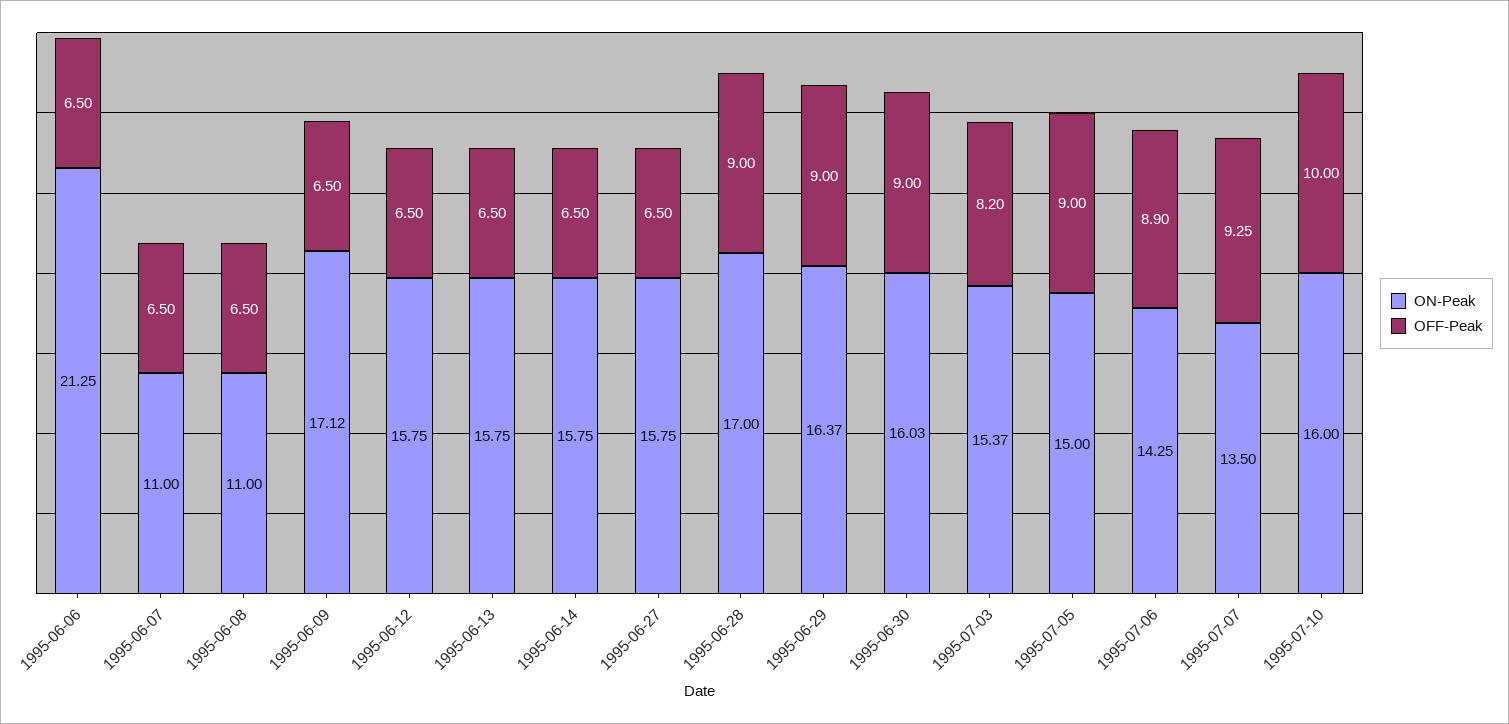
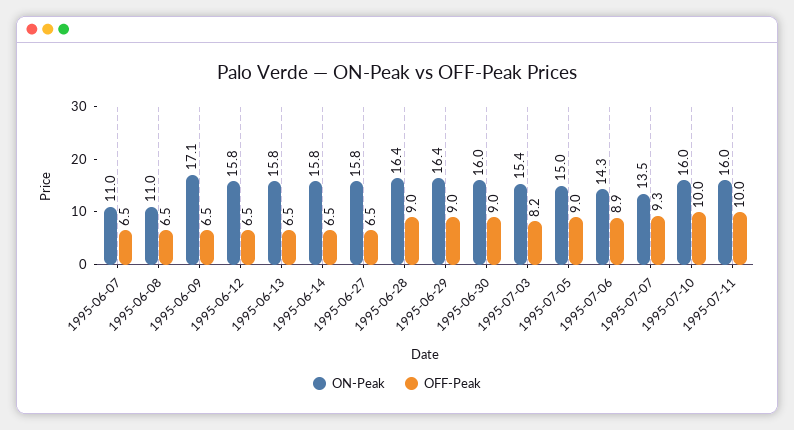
ON-Peak, 1995-06-06: 21.25 -> none
OFF-Peak, 1995-06-06: 6.5 -> none
ON-Peak, 1995-06-28: 17 -> 16.4
ON-Peak, 1995-07-11: none -> 16
OFF-Peak, 1995-07-11: none -> 10

